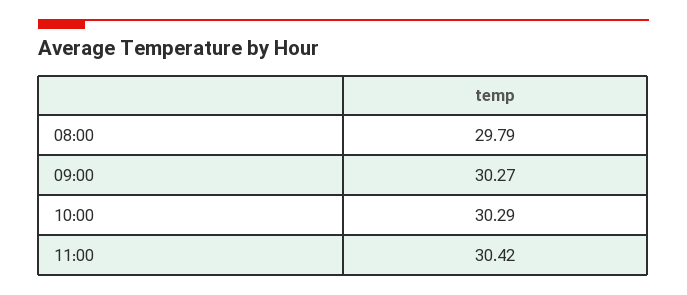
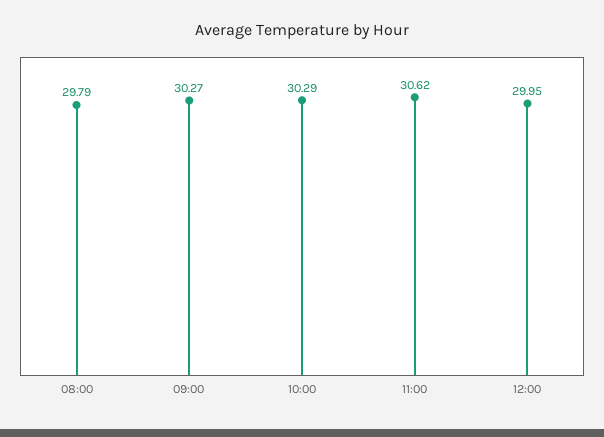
11:00: 30.42 -> 30.62
12:00: none -> 29.95

